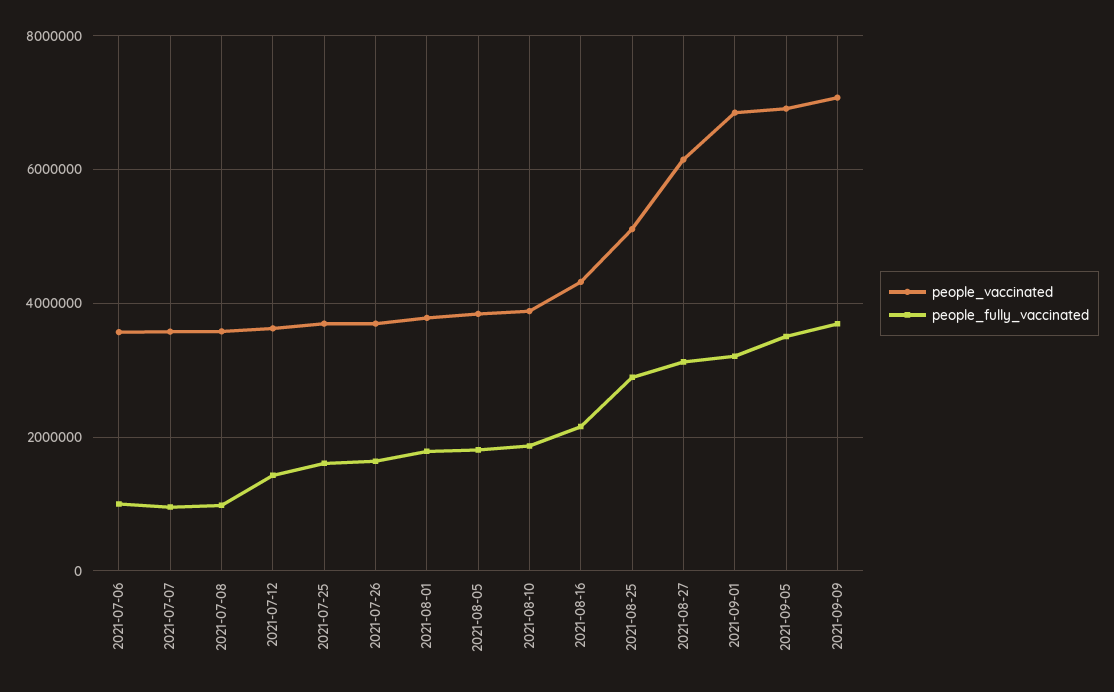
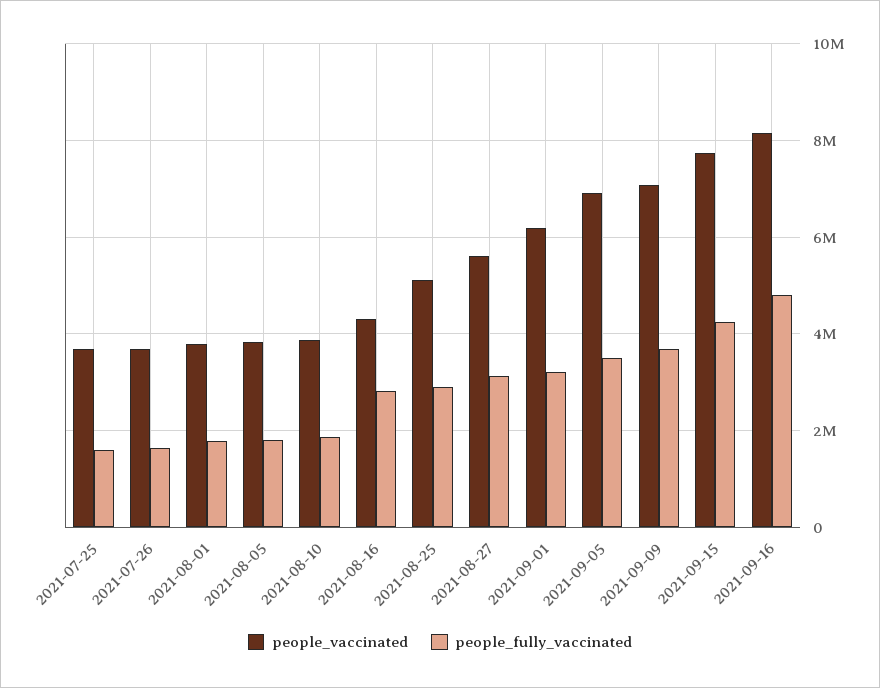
people_vaccinated, 2021-07-06: 3600000 -> none
people_fully_vaccinated, 2021-07-06: 1000000 -> none
people_vaccinated, 2021-07-07: 3600000 -> none
people_fully_vaccinated, 2021-07-07: 1000000 -> none
people_vaccinated, 2021-07-08: 3600000 -> none
people_fully_vaccinated, 2021-07-08: 1000000 -> none
people_vaccinated, 2021-07-12: 3600000 -> none
people_fully_vaccinated, 2021-07-12: 1400000 -> none
people_fully_vaccinated, 2021-08-16: 2200000 -> 2800000
people_vaccinated, 2021-08-27: 6200000 -> 5600000
people_vaccinated, 2021-09-01: 6800000 -> 6200000
people_vaccinated, 2021-09-15: none -> 7800000
people_fully_vaccinated, 2021-09-15: none -> 4200000
people_vaccinated, 2021-09-16: none -> 8200000
people_fully_vaccinated, 2021-09-16: none -> 4800000

